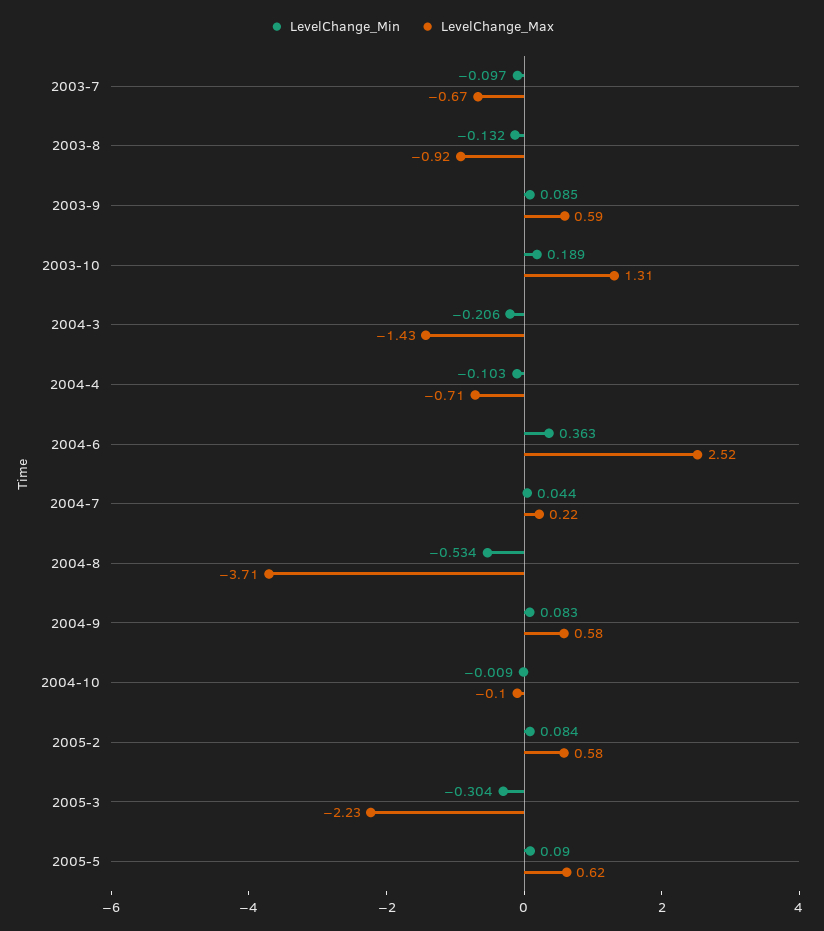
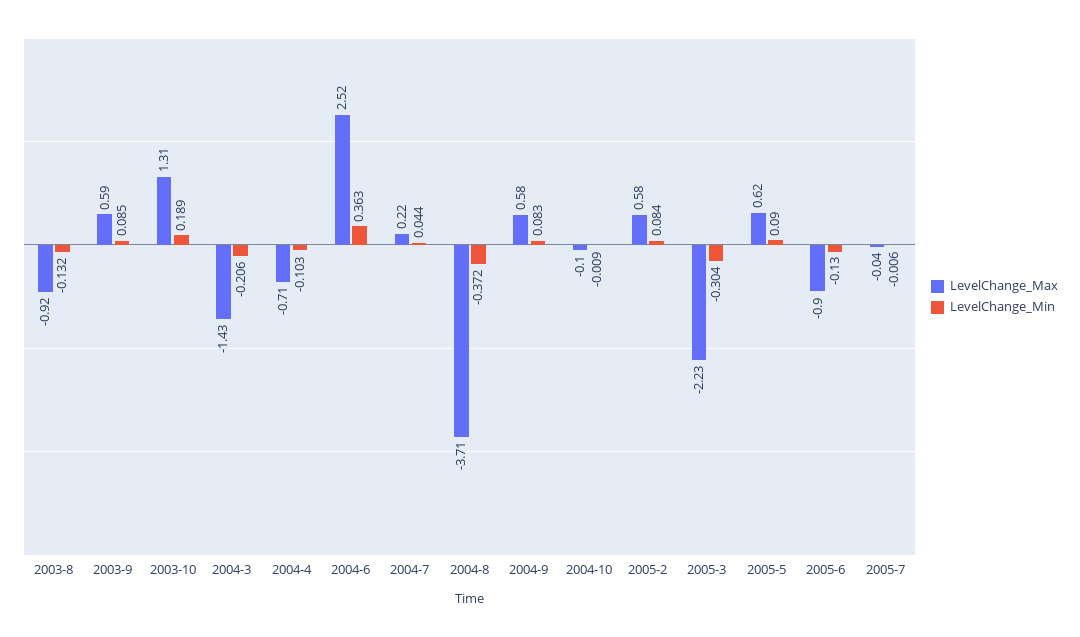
LevelChange_Min, 2003-7: -0.097 -> none
LevelChange_Max, 2003-7: -0.67 -> none
LevelChange_Min, 2004-8: -0.534 -> -0.372
LevelChange_Max, 2005-6: none -> -0.9
LevelChange_Min, 2005-6: none -> -0.13
LevelChange_Max, 2005-7: none -> -0.04
LevelChange_Min, 2005-7: none -> -0.006

